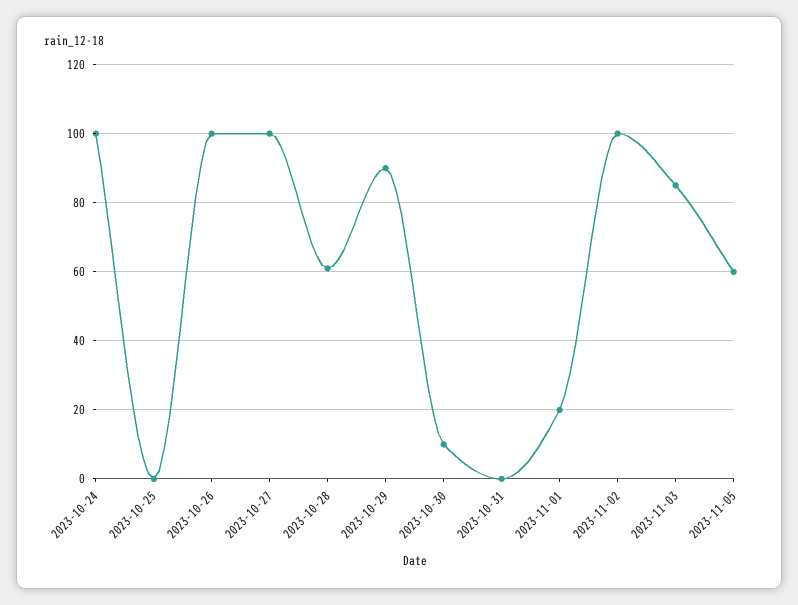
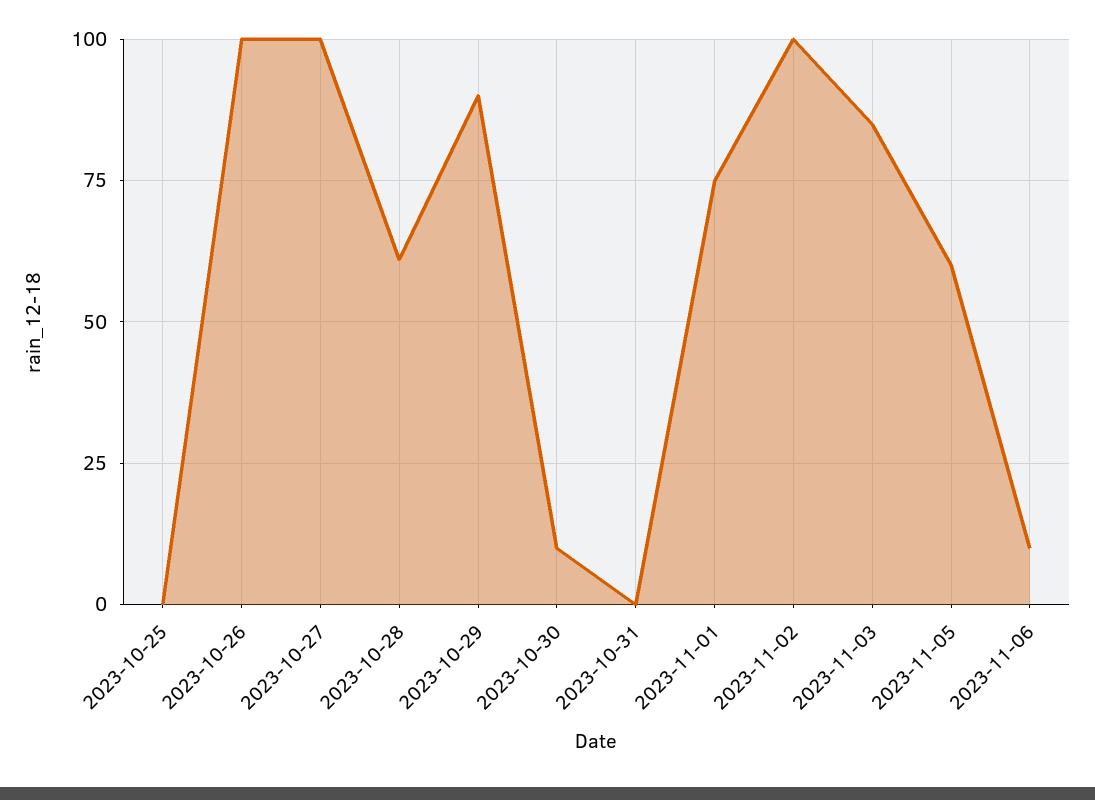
2023-10-24: 100 -> none
2023-11-01: 20 -> 75
2023-11-06: none -> 10

